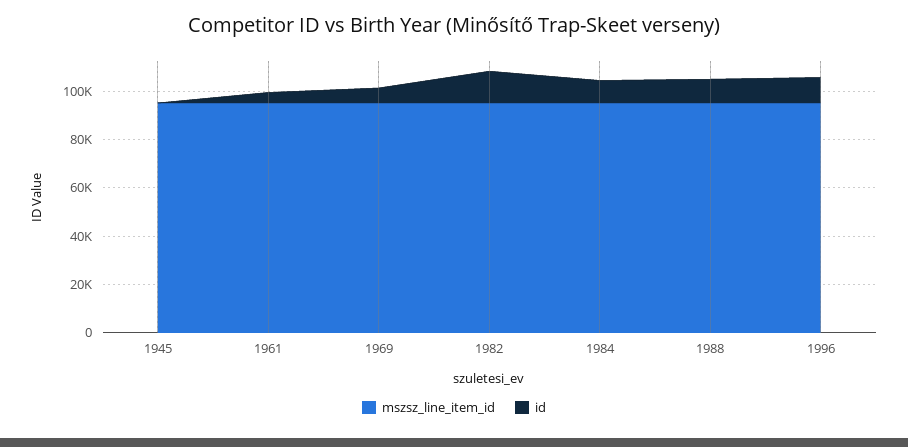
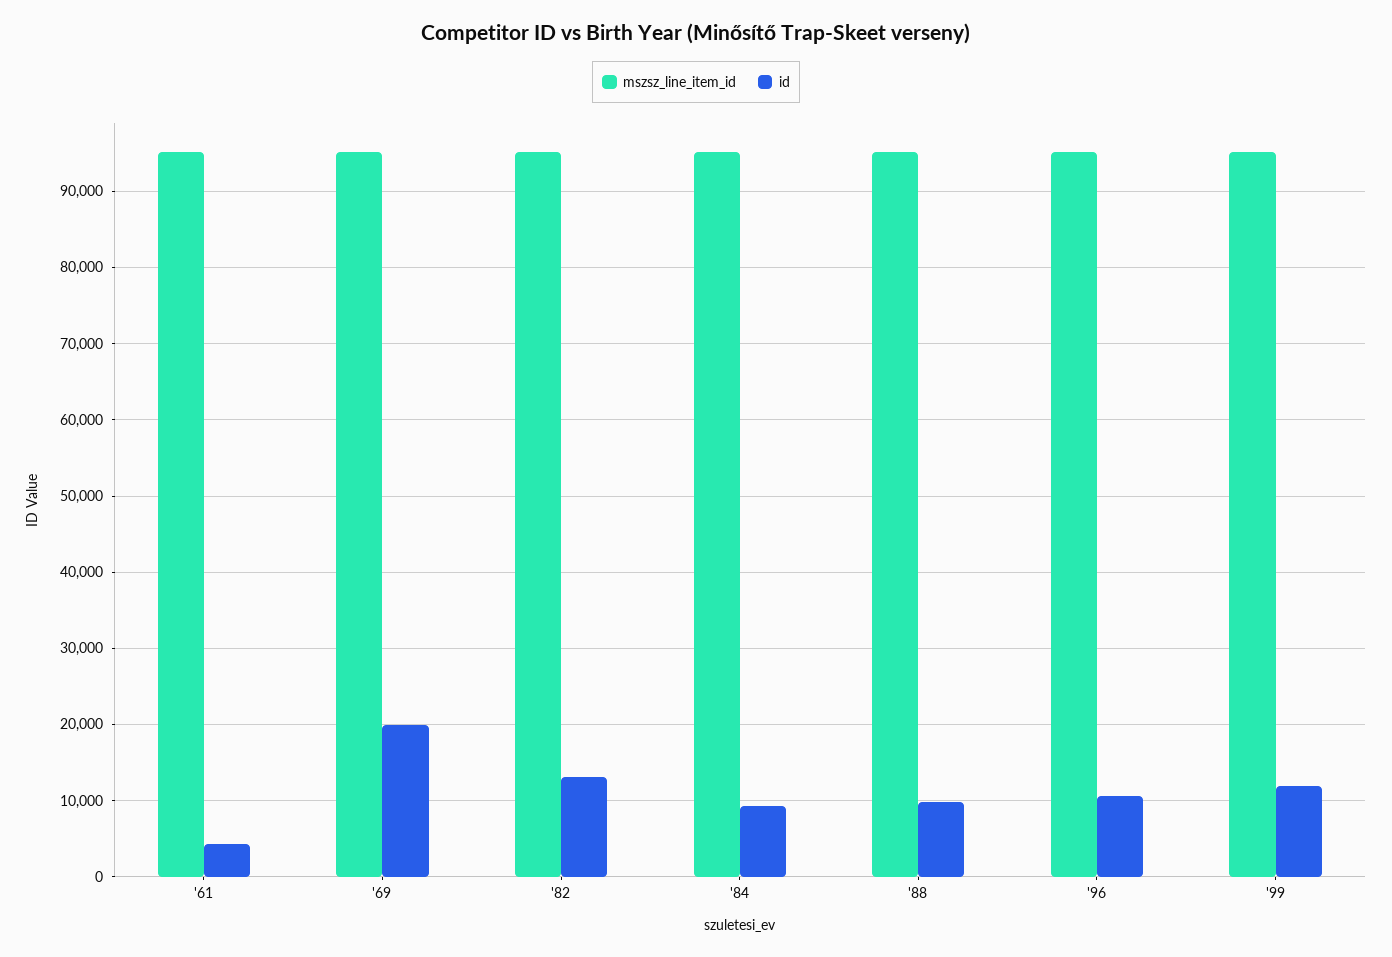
mszsz_line_item_id, 1945: 95000 -> none
id, 1945: 0 -> none
id, 1969: 5000 -> 20000
mszsz_line_item_id, '99: none -> 95000
id, '99: none -> 12000

